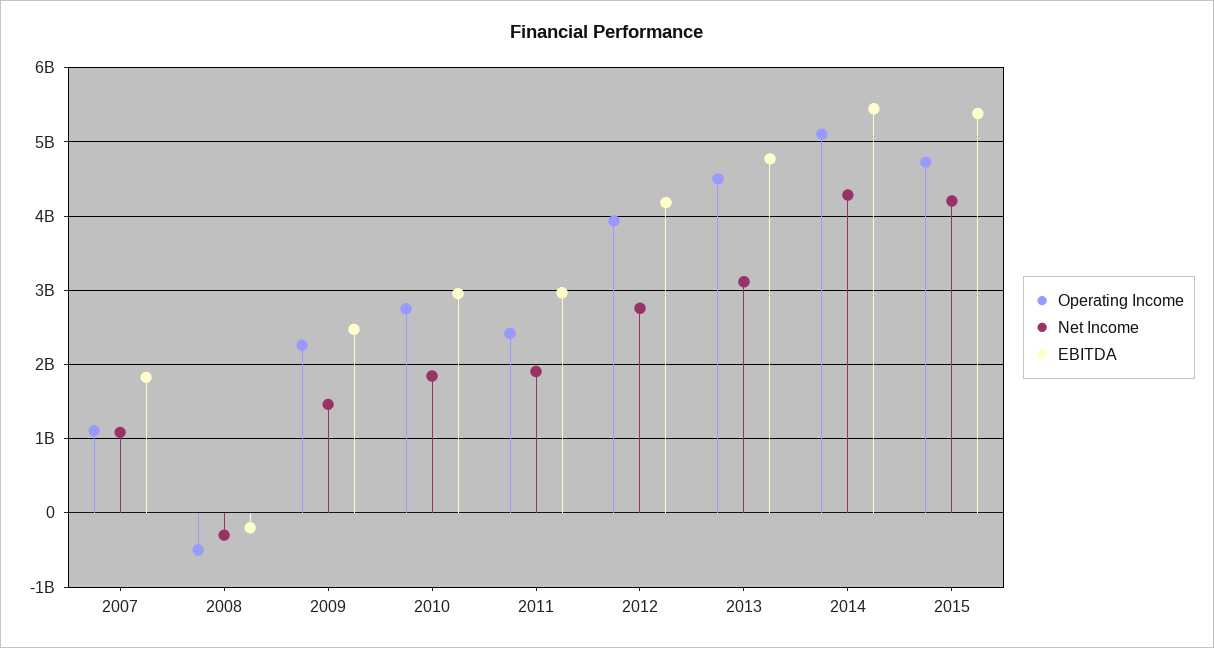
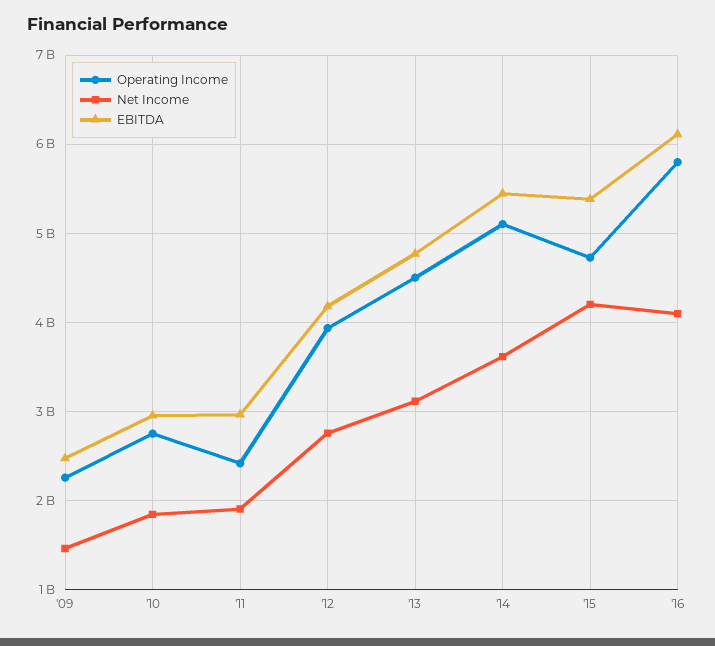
Operating Income, 2007: 1100000000 -> none
Net Income, 2007: 1100000000 -> none
EBITDA, 2007: 1800000000 -> none
Operating Income, 2008: -500000000 -> none
Net Income, 2008: -300000000 -> none
EBITDA, 2008: -200000000 -> none
Net Income, 2014: 4300000000 -> 3600000000
Operating Income, '16: none -> 5800000000
Net Income, '16: none -> 4100000000
EBITDA, '16: none -> 6100000000

